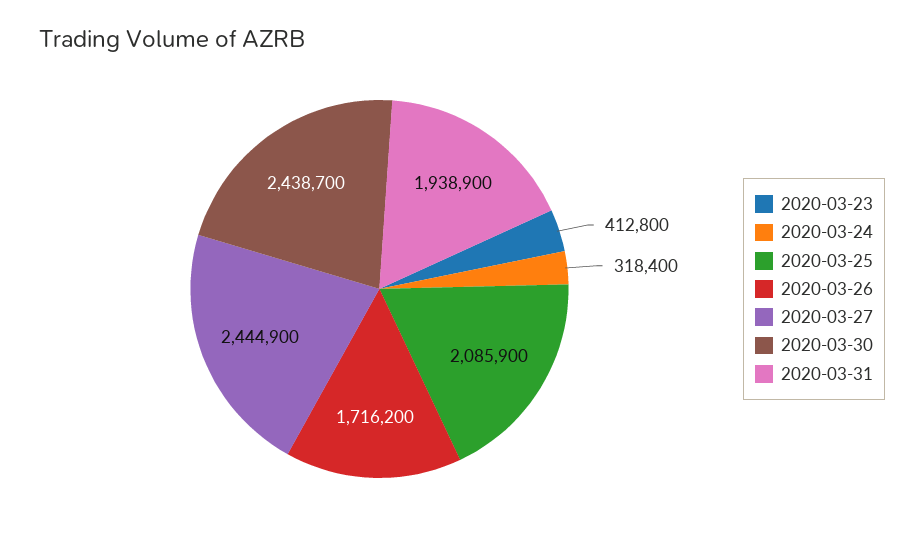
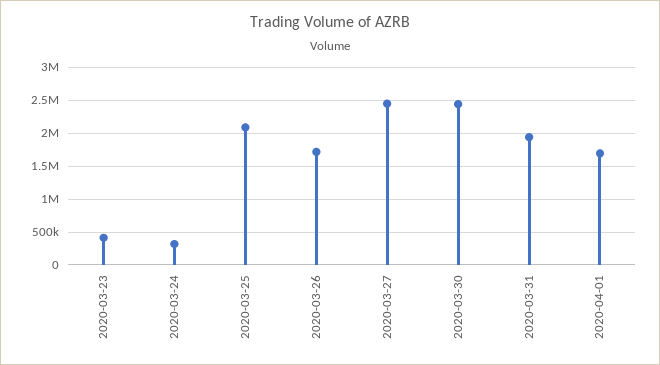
2020-04-01: none -> 1700000

